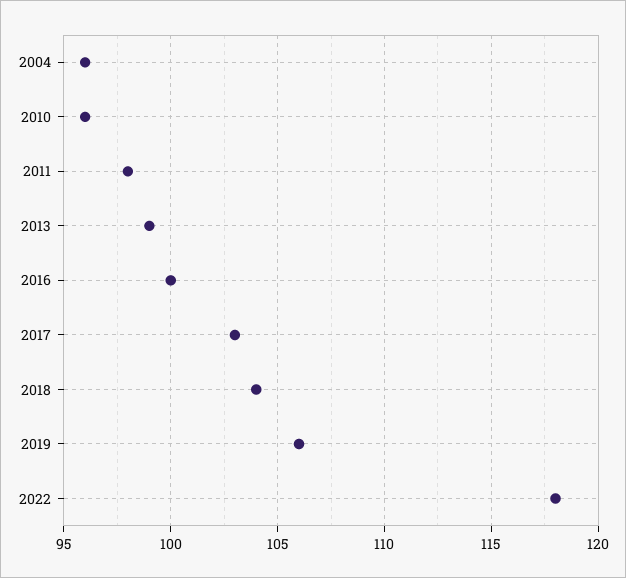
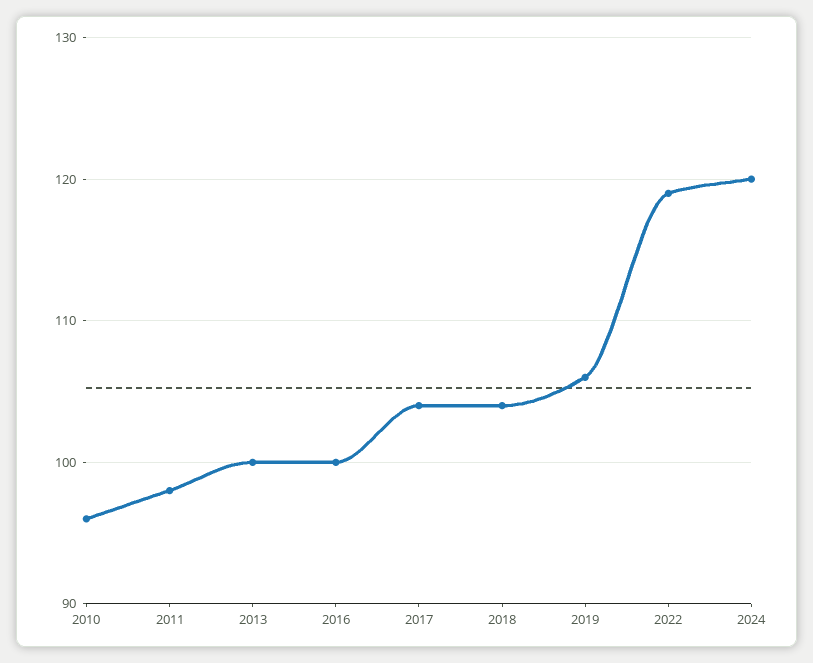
2004: 96 -> none
2013: 99 -> 100
2017: 103 -> 104
2022: 118 -> 119
2024: none -> 120

